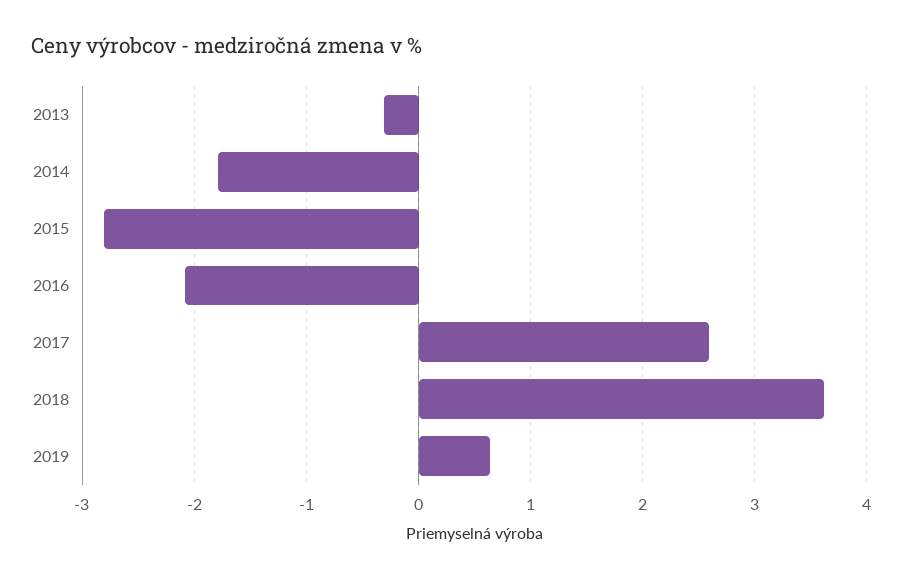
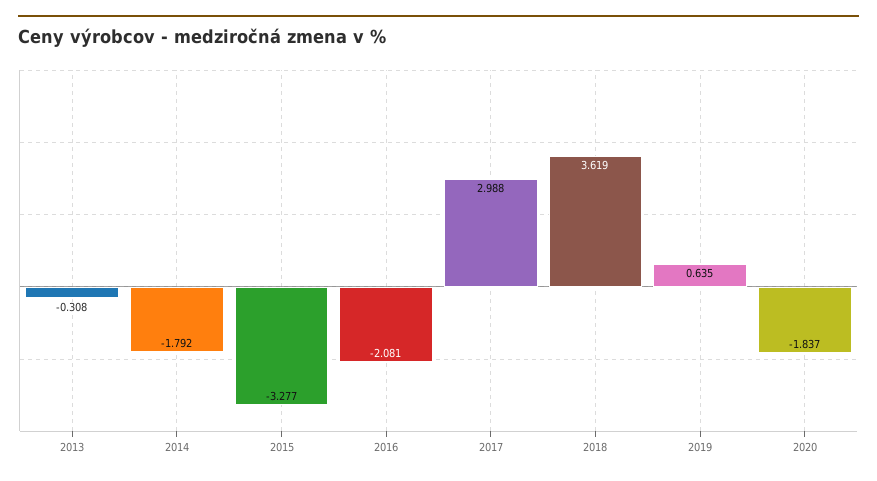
2015: -2.8 -> -3.277
2017: 2.6 -> 2.988
2020: none -> -1.837

